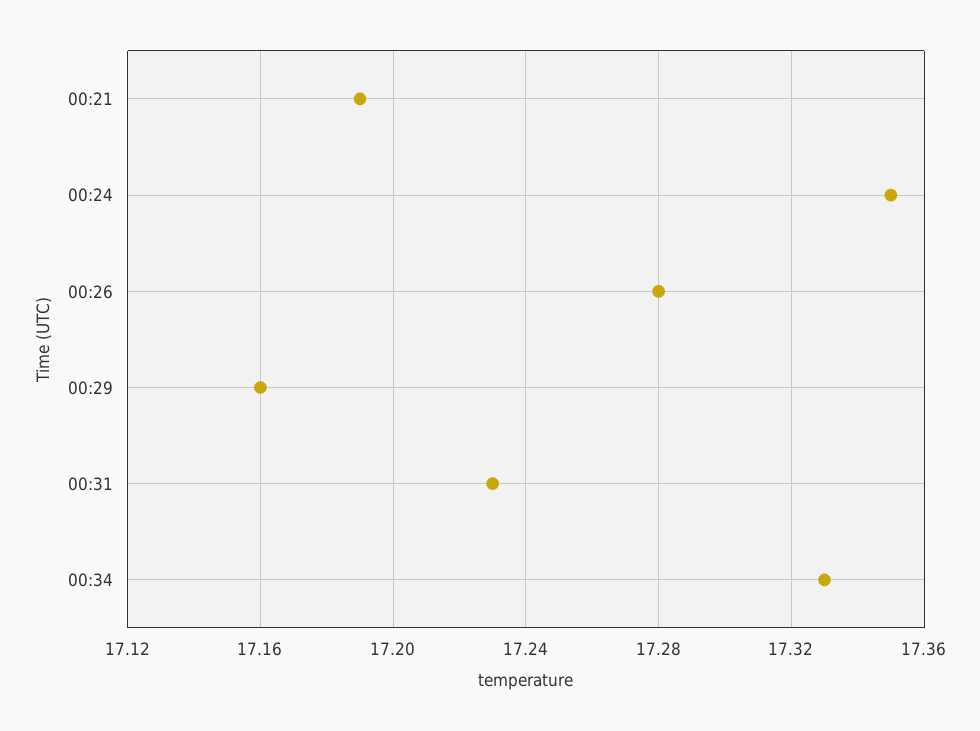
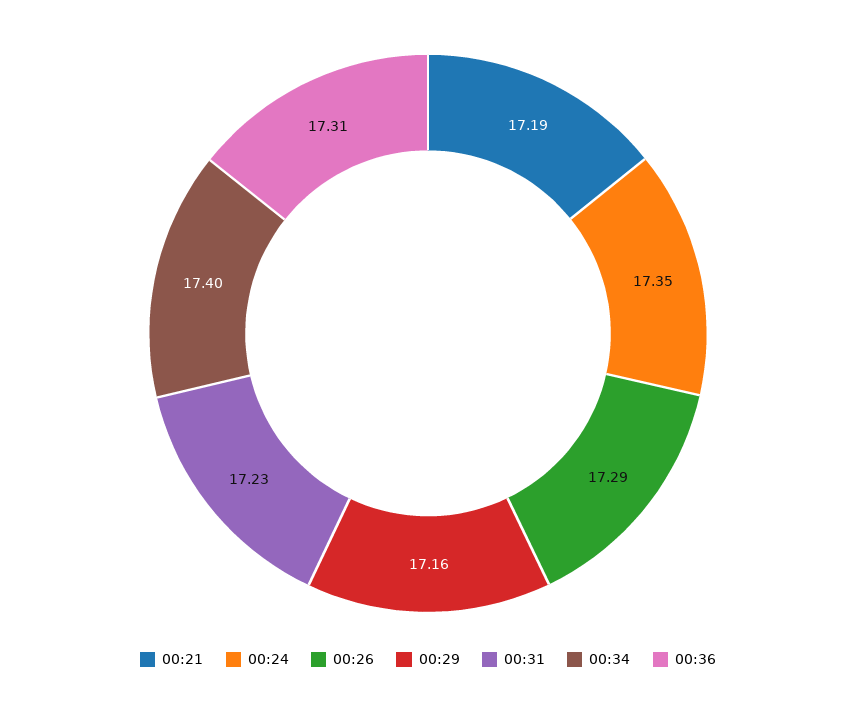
00:26: 17.28 -> 17.29
00:34: 17.33 -> 17.4
00:36: none -> 17.31

